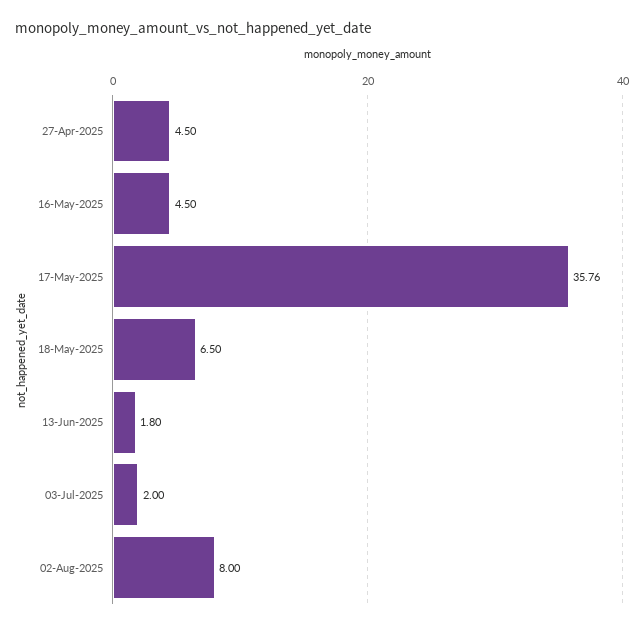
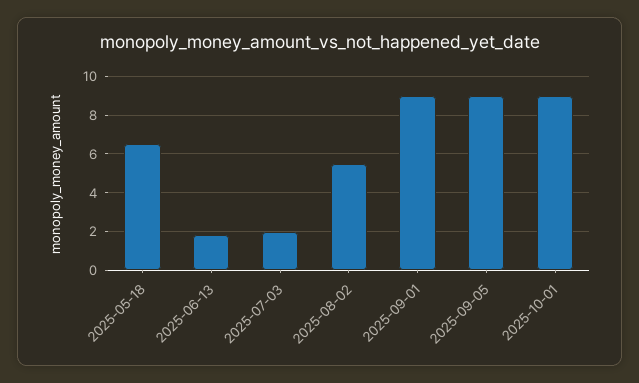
27-Apr-2025: 4.5 -> none
16-May-2025: 4.5 -> none
17-May-2025: 35.76 -> none
02-Aug-2025: 8 -> 5.5
2025-09-01: none -> 9
2025-09-05: none -> 9
2025-10-01: none -> 9

